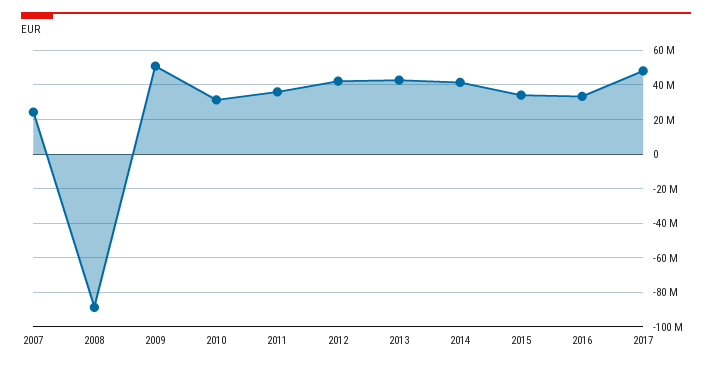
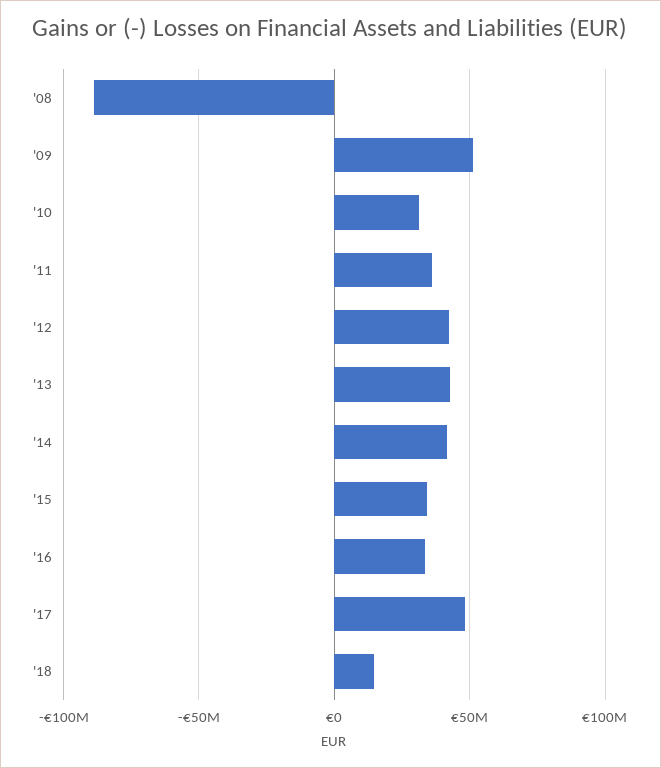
2007: 25000000 -> none
'18: none -> 15000000

